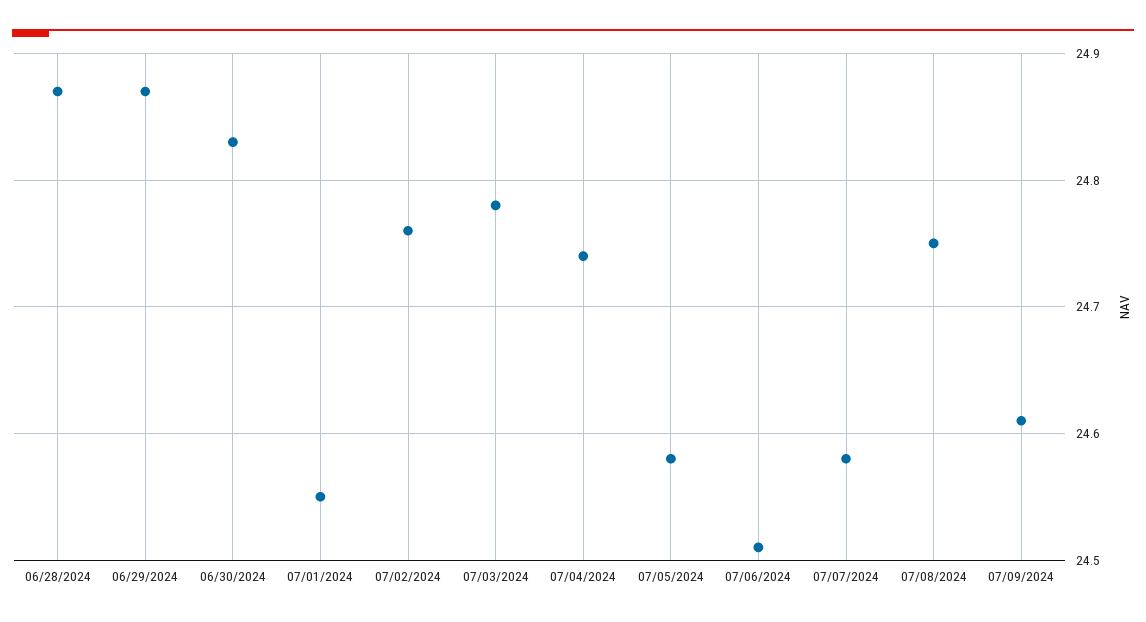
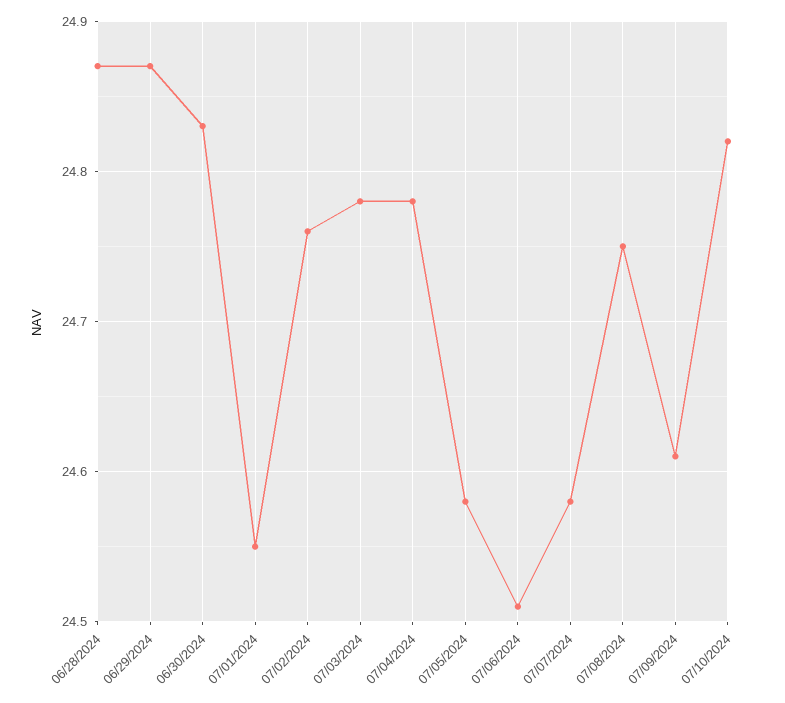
07/04/2024: 24.74 -> 24.78
07/10/2024: none -> 24.82

